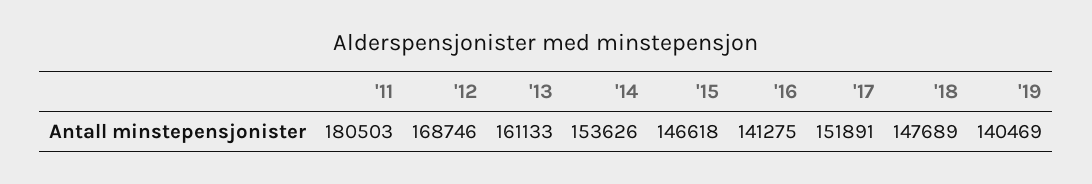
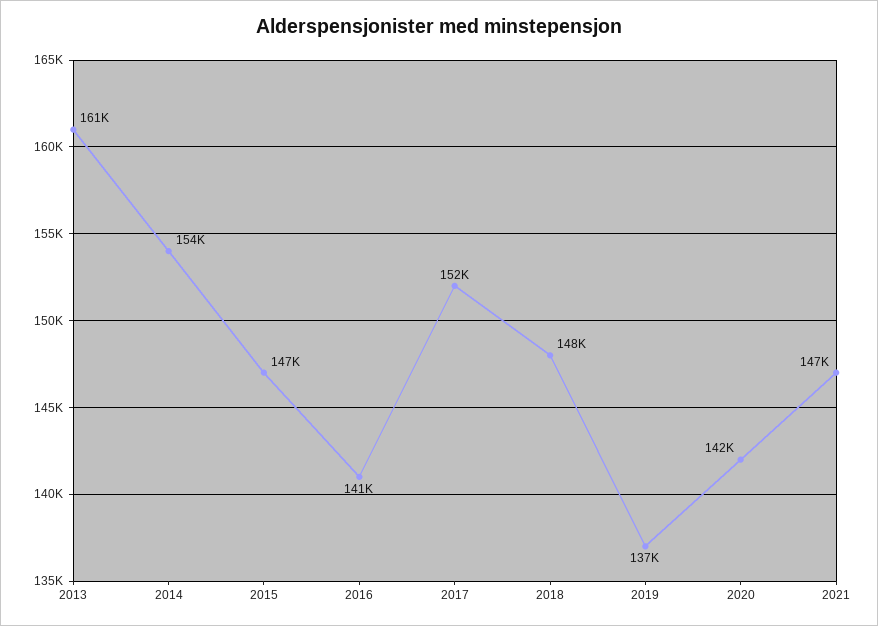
'11: 180503 -> none
'12: 168746 -> none
'19: 140469 -> 137000
2020: none -> 142000
2021: none -> 147000

